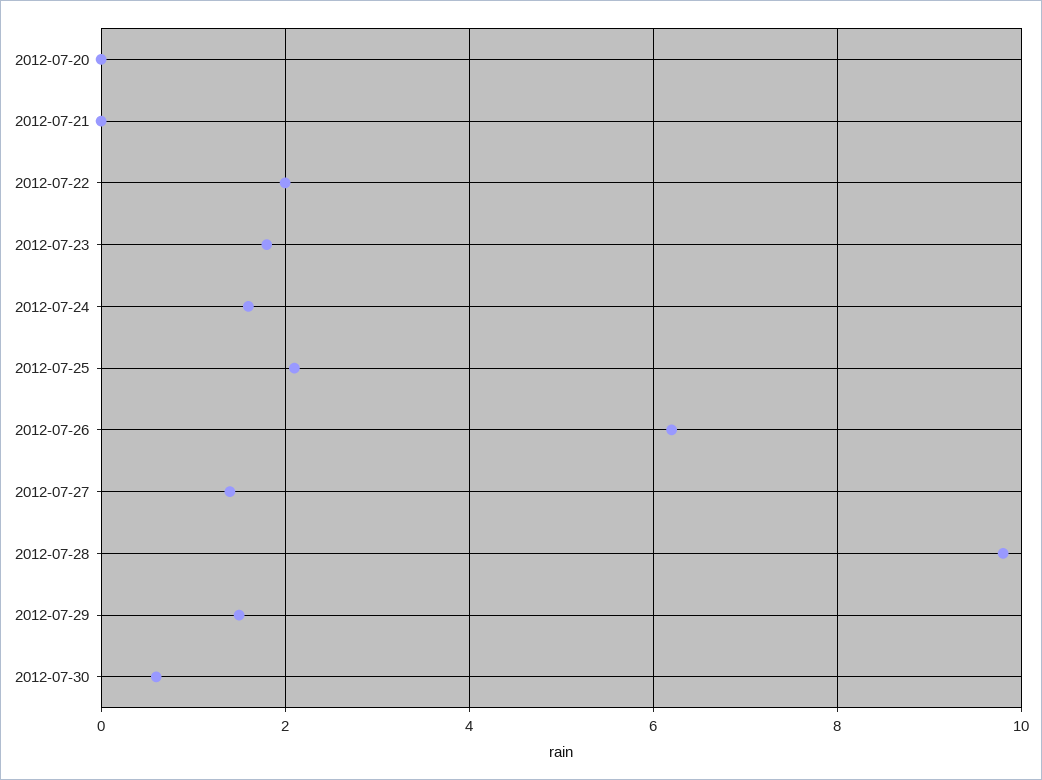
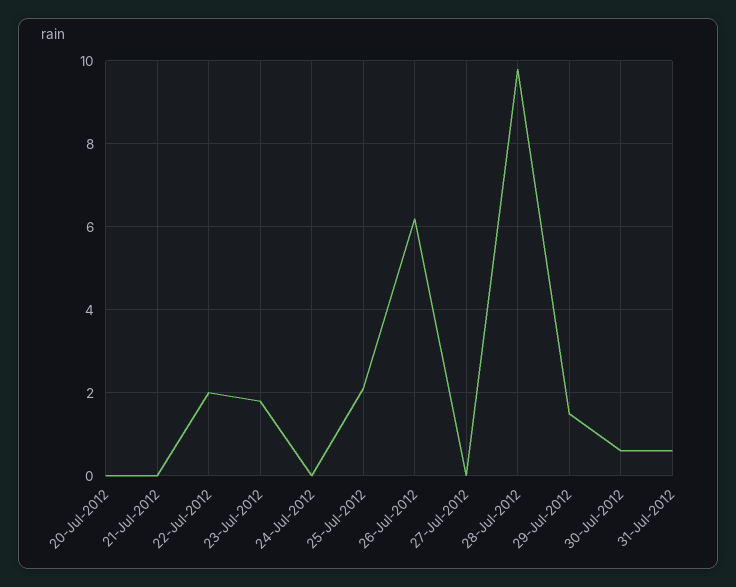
2012-07-24: 1.5 -> 0
2012-07-27: 1.5 -> 0
31-Jul-2012: none -> 0.5

